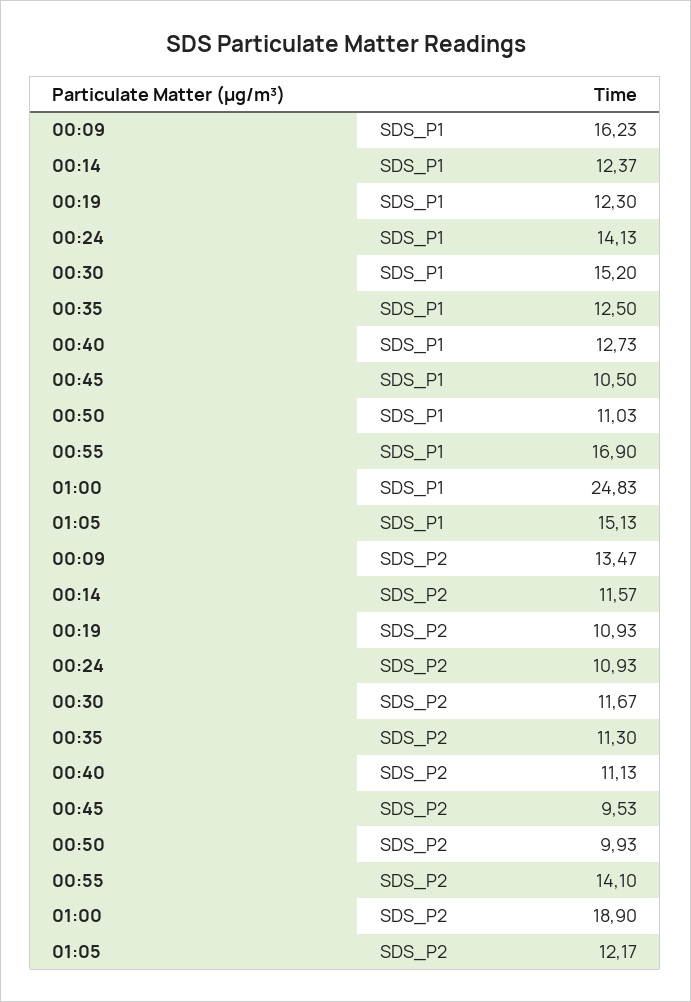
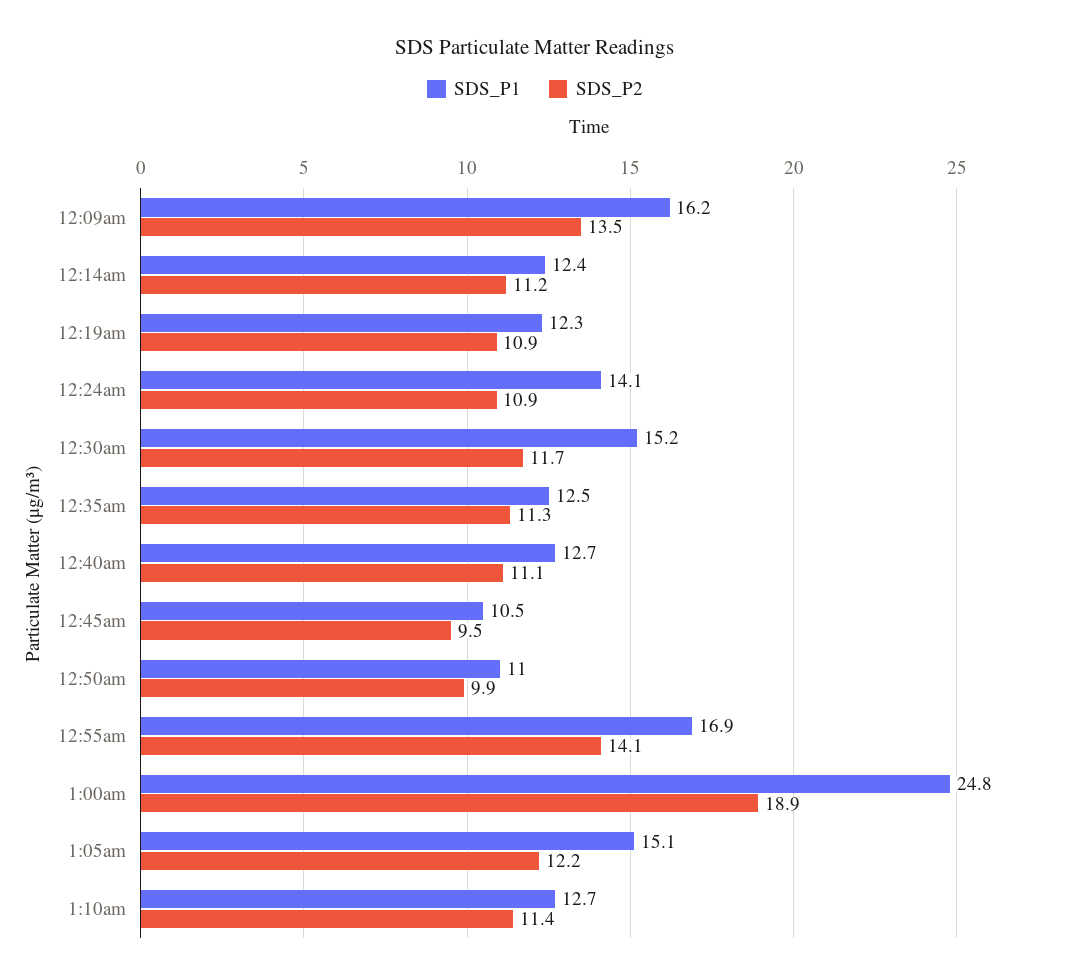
SDS_P2, 00:14: 11.57 -> 11.2
SDS_P1, 1:10am: none -> 12.7
SDS_P2, 1:10am: none -> 11.4

